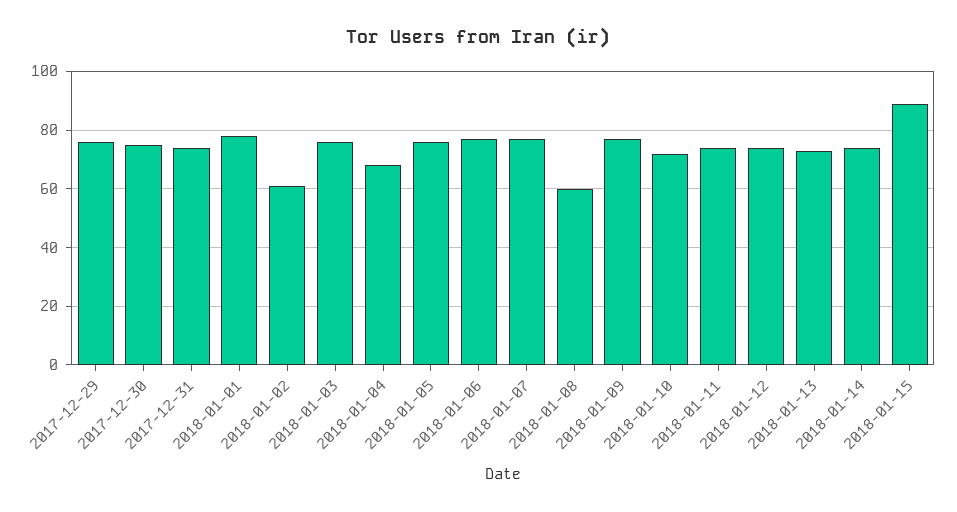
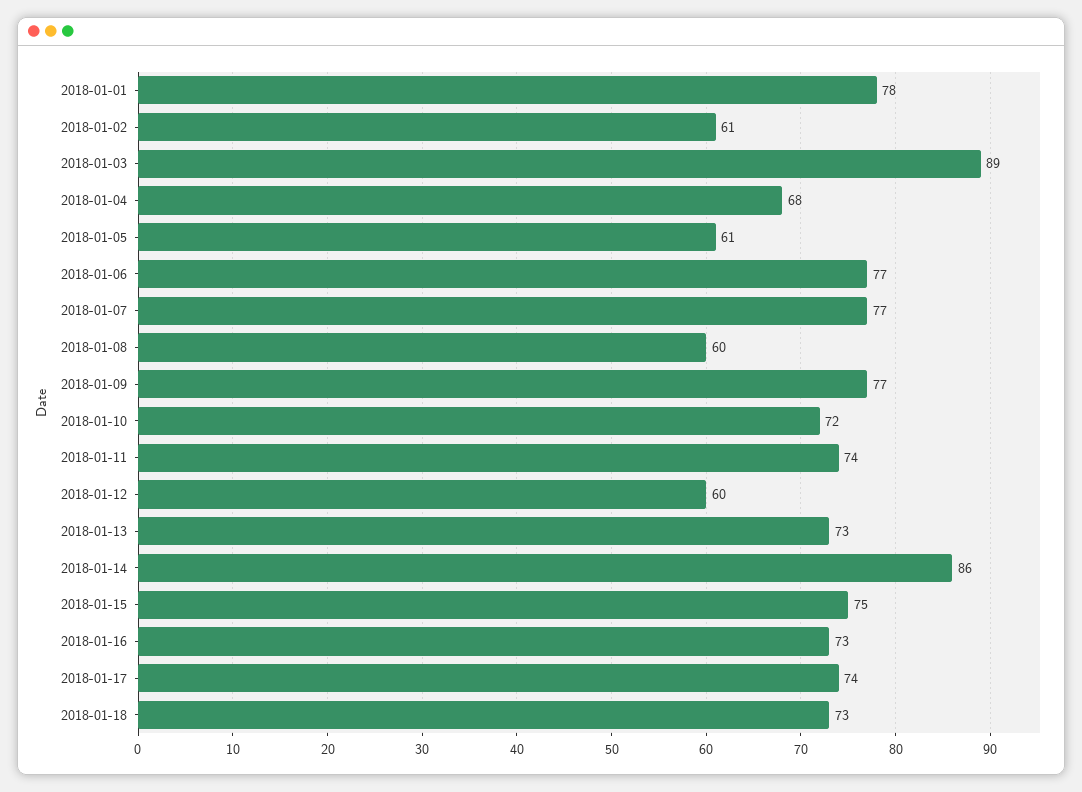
2017-12-29: 75 -> none
2017-12-30: 75 -> none
2017-12-31: 75 -> none
2018-01-03: 75 -> 89
2018-01-05: 75 -> 61
2018-01-12: 75 -> 60
2018-01-14: 75 -> 86
2018-01-15: 90 -> 75
2018-01-16: none -> 73
2018-01-17: none -> 74
2018-01-18: none -> 73

